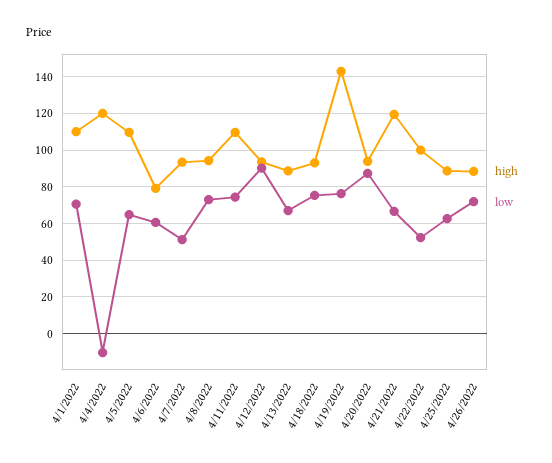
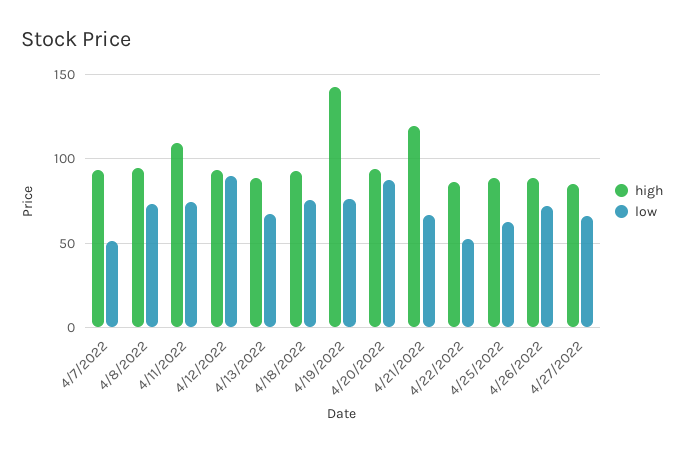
high, 4/1/2022: 110 -> none
low, 4/1/2022: 70 -> none
high, 4/4/2022: 120 -> none
low, 4/4/2022: -10 -> none
high, 4/5/2022: 110 -> none
low, 4/5/2022: 65 -> none
high, 4/6/2022: 80 -> none
low, 4/6/2022: 60 -> none
high, 4/22/2022: 100 -> 85
high, 4/27/2022: none -> 85
low, 4/27/2022: none -> 65

